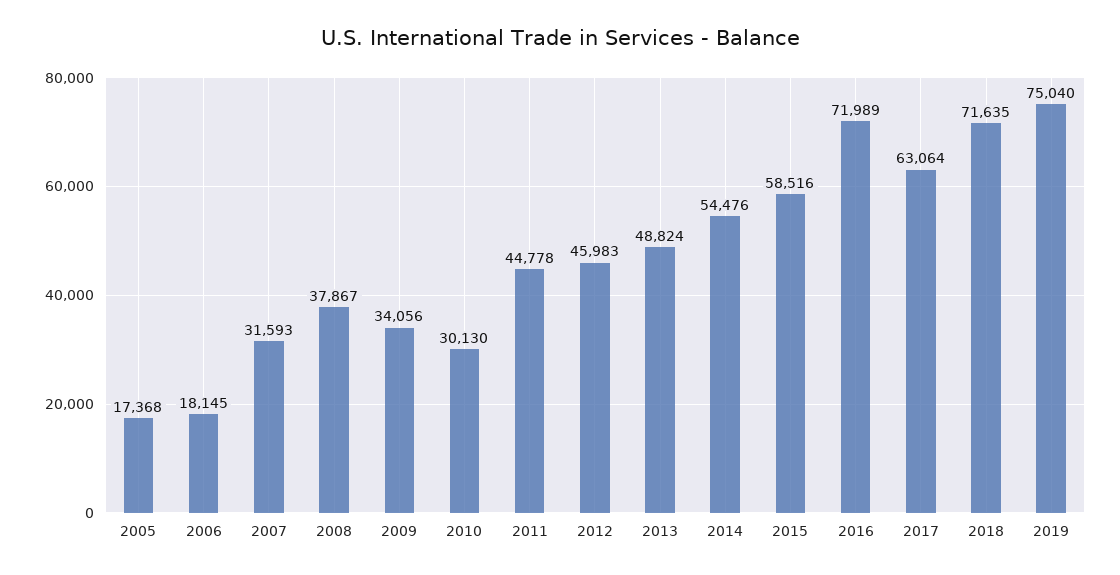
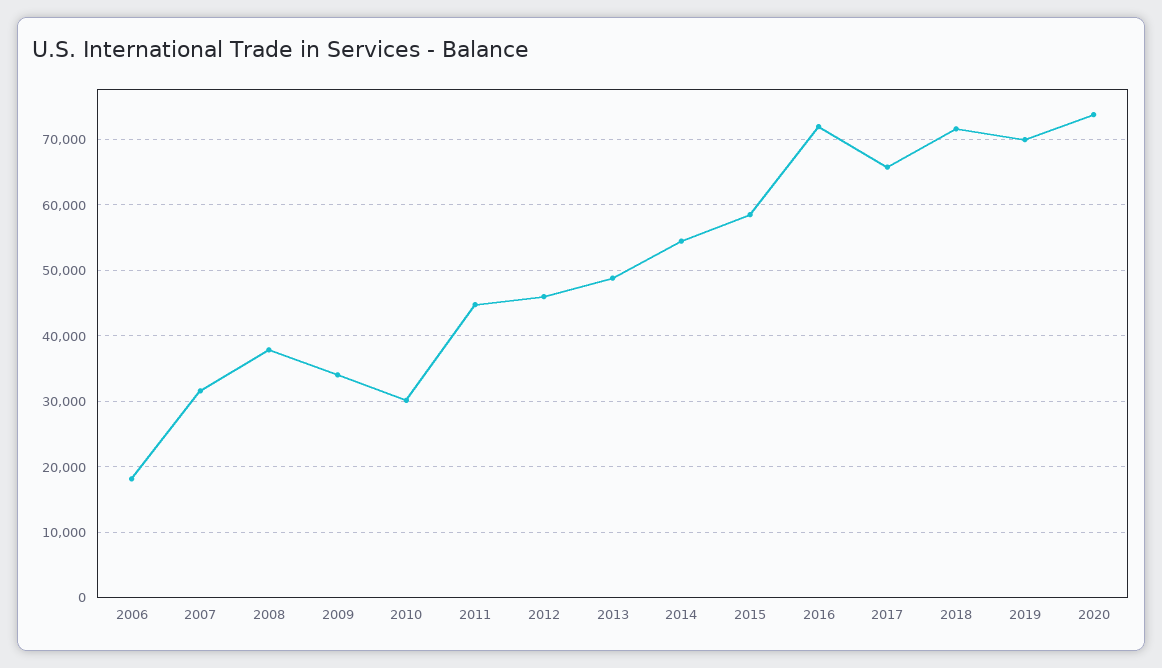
2005: 17368 -> none
2017: 63064 -> 66000
2019: 75040 -> 70000
2020: none -> 74000

